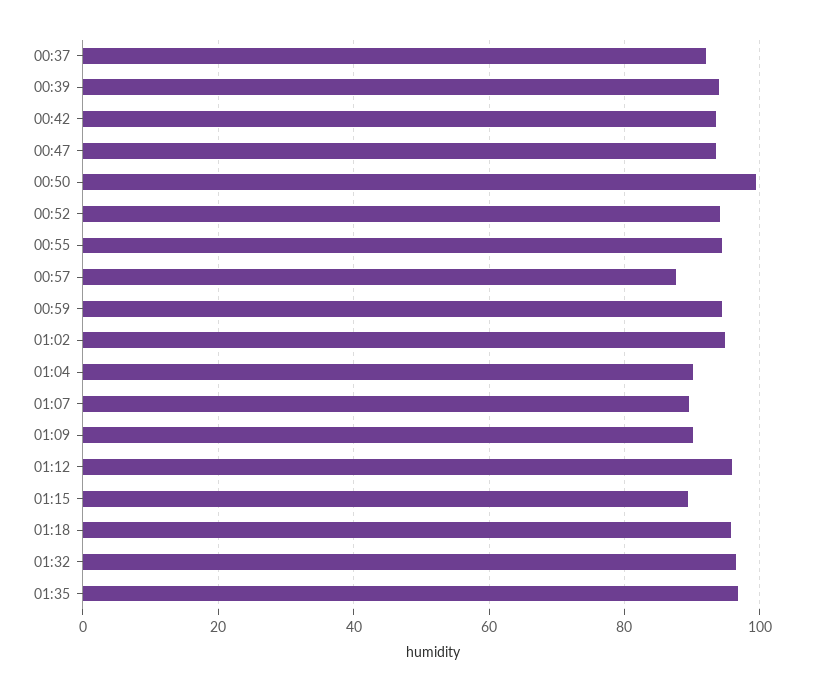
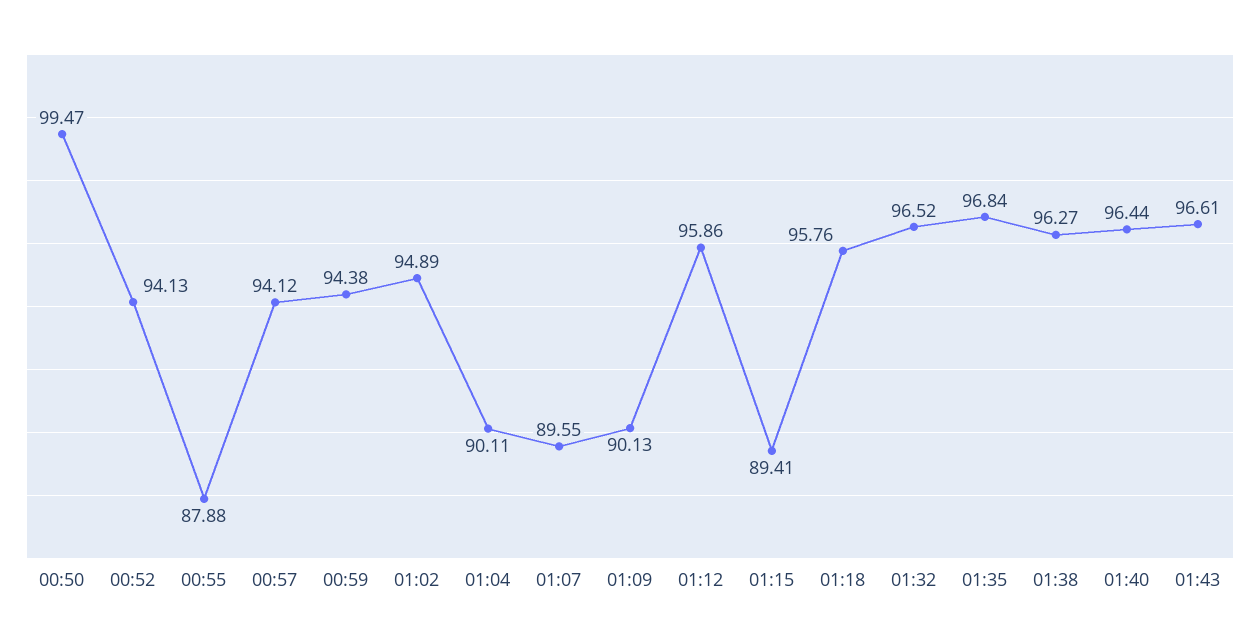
00:37: 92 -> none
00:39: 94 -> none
00:42: 94 -> none
00:47: 94 -> none
00:55: 94 -> 87.88
00:57: 88 -> 94.12
01:38: none -> 96.27
01:40: none -> 96.44
01:43: none -> 96.61

